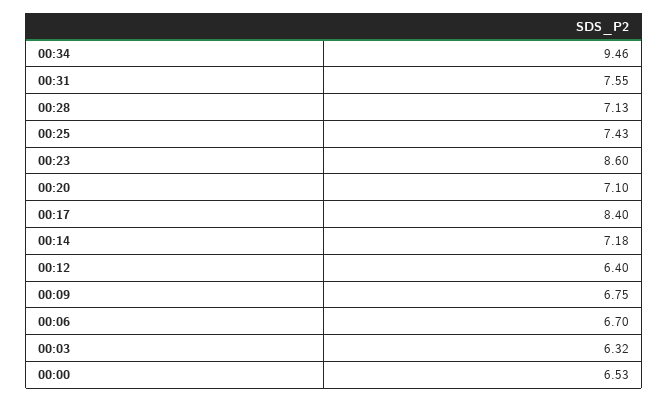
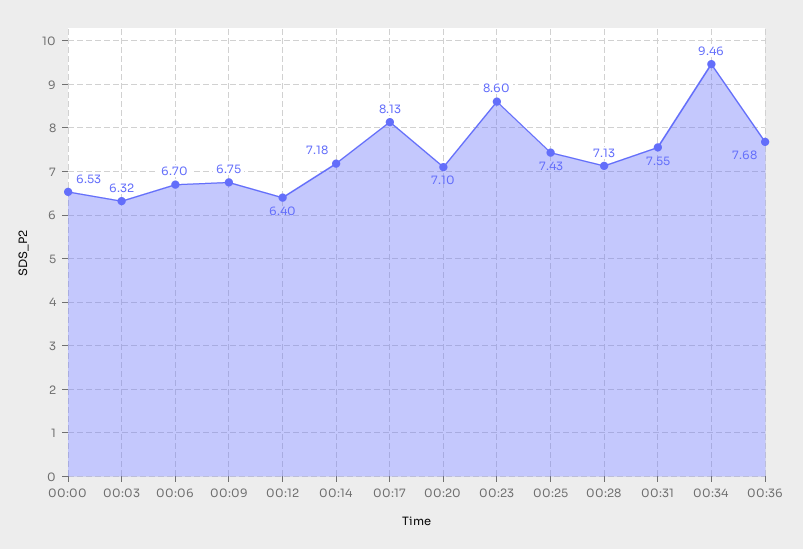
00:17: 8.4 -> 8.13
00:36: none -> 7.68

